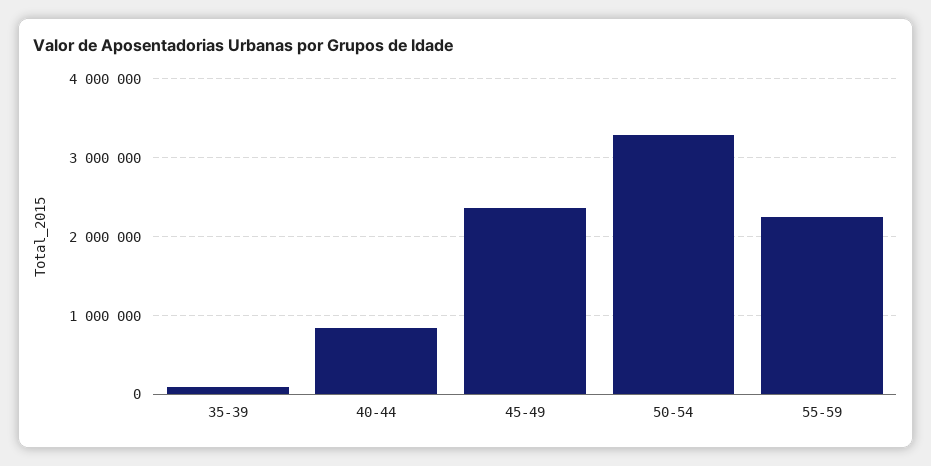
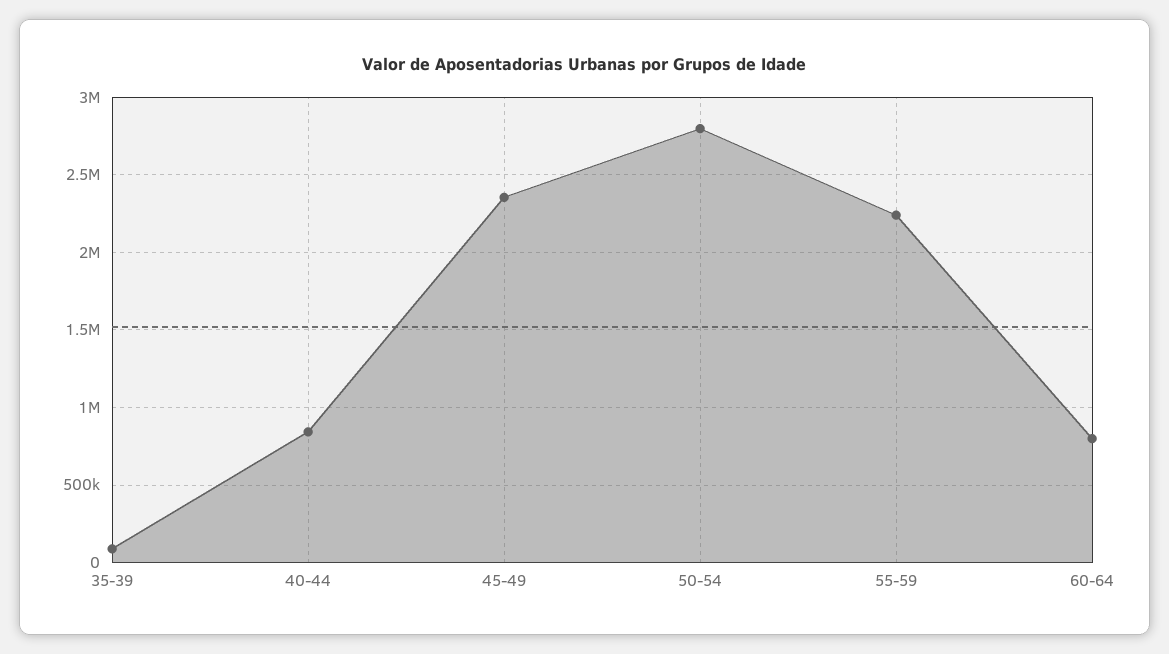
50-54: 3300000 -> 2800000
60-64: none -> 800000

